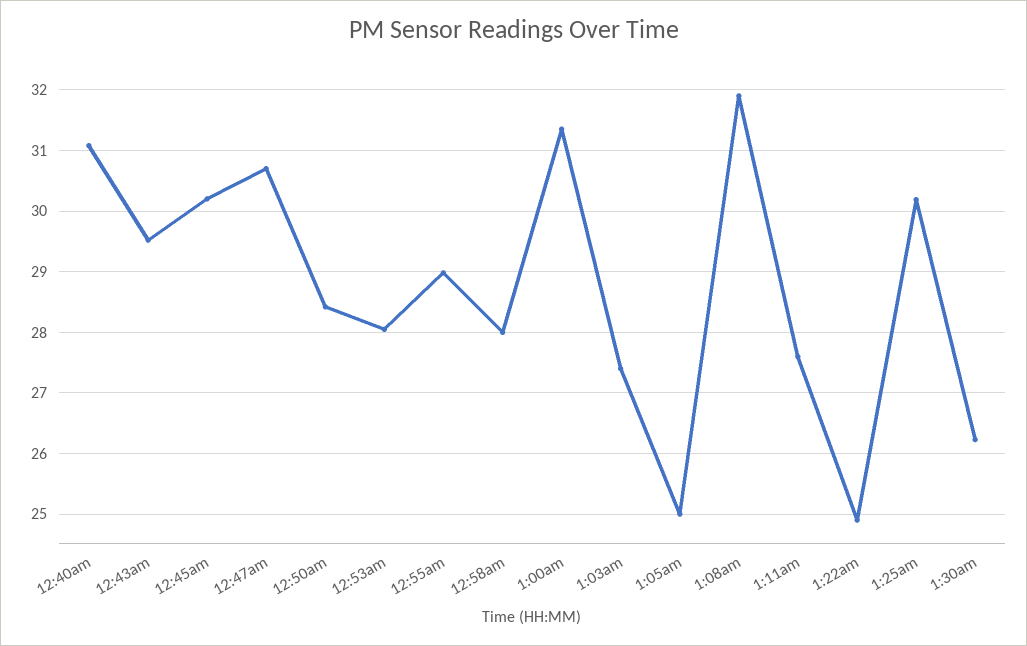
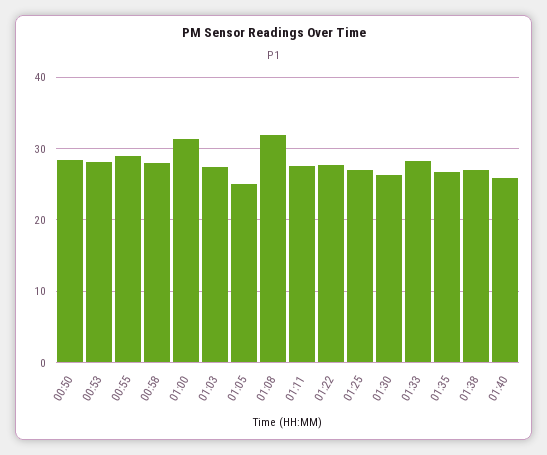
12:40am: 31.1 -> none
12:43am: 29.5 -> none
12:45am: 30.2 -> none
12:47am: 30.7 -> none
1:22am: 24.9 -> 28
1:25am: 30.2 -> 27
01:33: none -> 28
01:35: none -> 27
01:38: none -> 27
01:40: none -> 26

